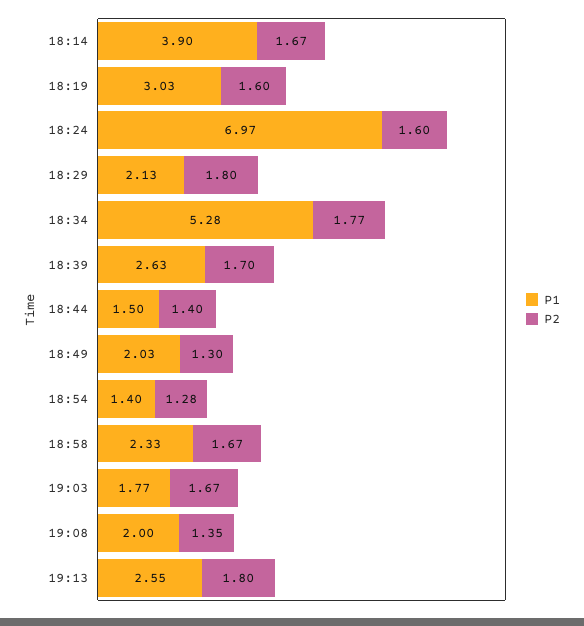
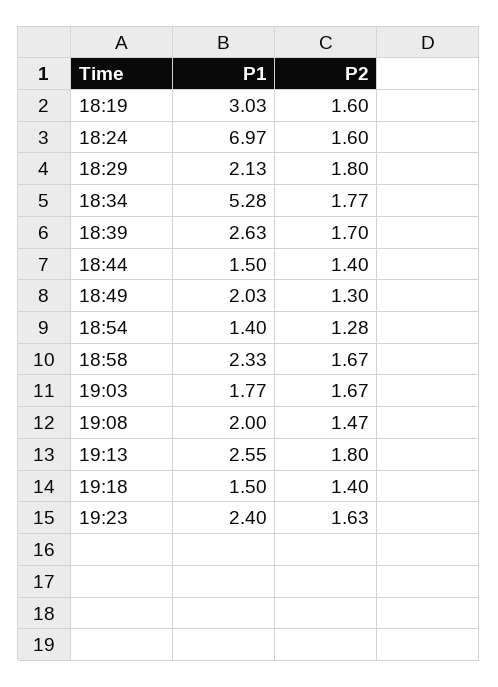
P1, 18:14: 3.9 -> none
P2, 18:14: 1.67 -> none
P2, 19:08: 1.35 -> 1.47
P1, 19:18: none -> 1.5
P2, 19:18: none -> 1.4
P1, 19:23: none -> 2.4
P2, 19:23: none -> 1.63

